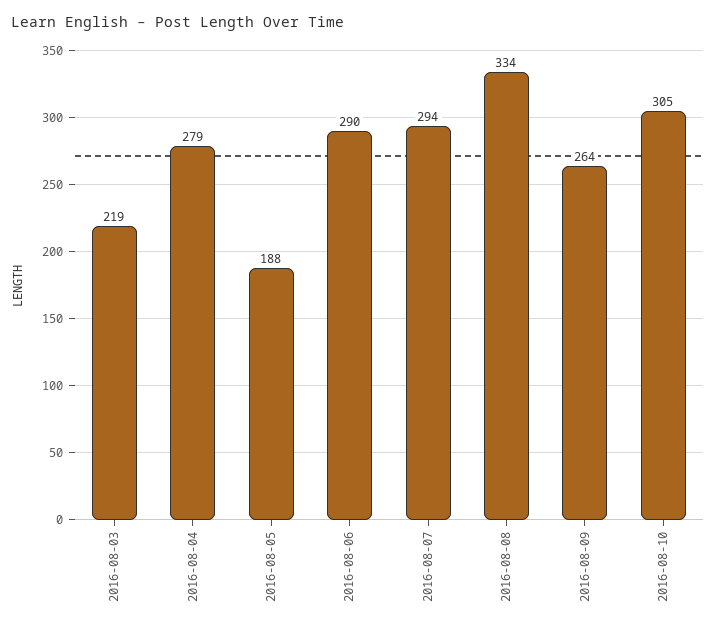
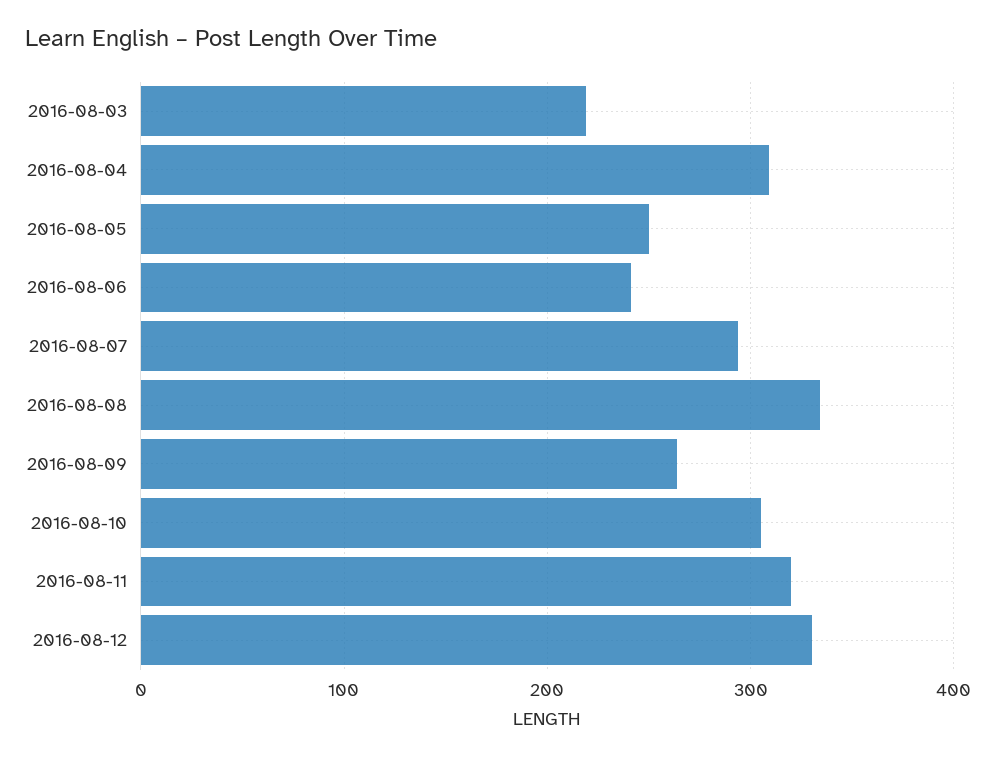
2016-08-04: 279 -> 310
2016-08-05: 188 -> 250
2016-08-06: 290 -> 240
2016-08-11: none -> 320
2016-08-12: none -> 330

